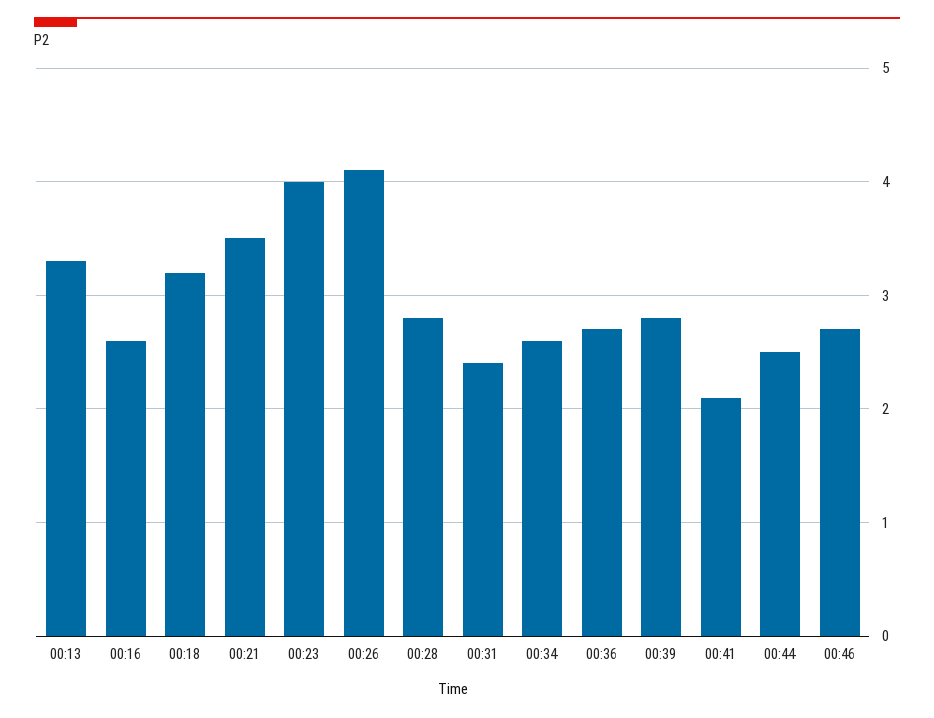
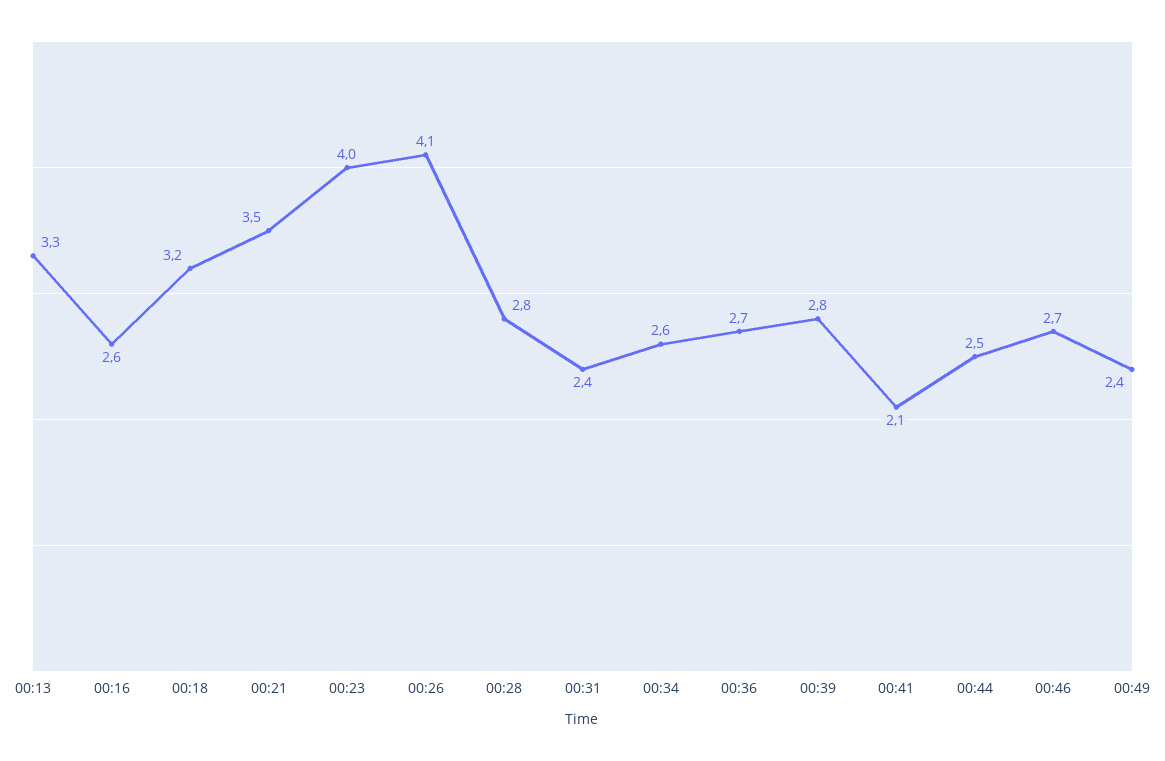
00:49: none -> 2.4

